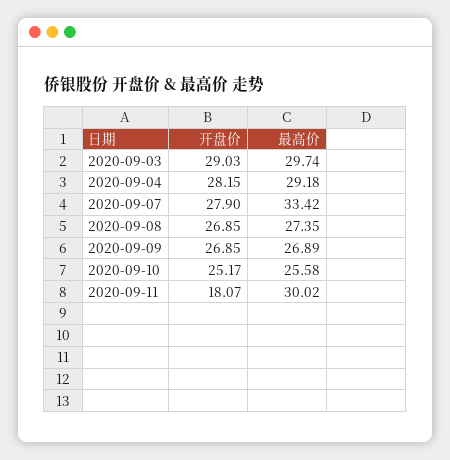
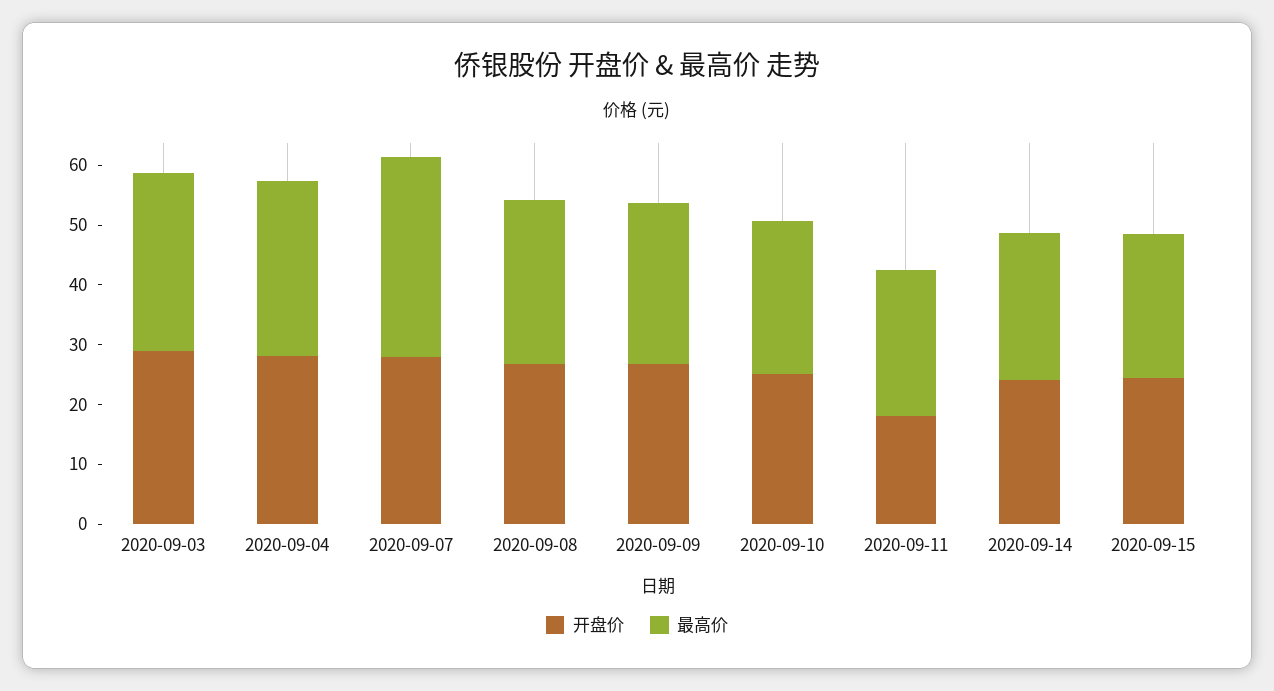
最高价, 2020-09-11: 30.02 -> 24
开盘价, 2020-09-14: none -> 24
最高价, 2020-09-14: none -> 24
开盘价, 2020-09-15: none -> 24
最高价, 2020-09-15: none -> 24

